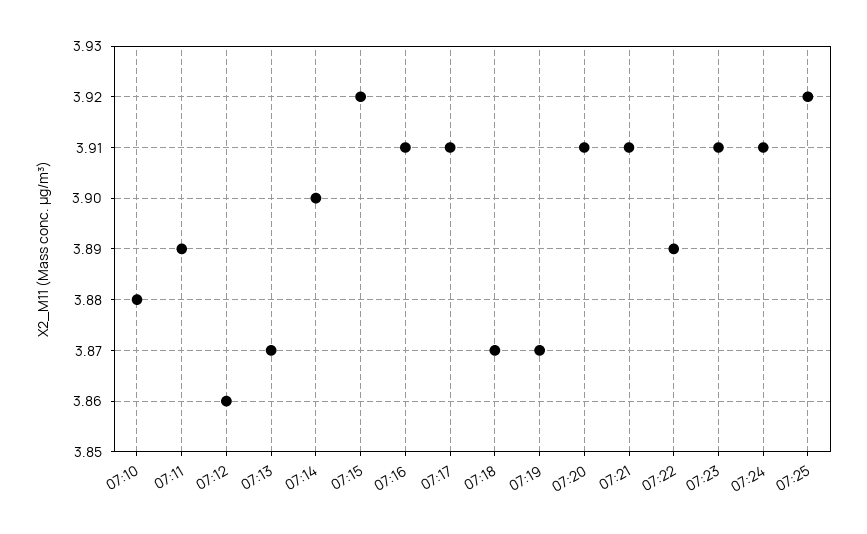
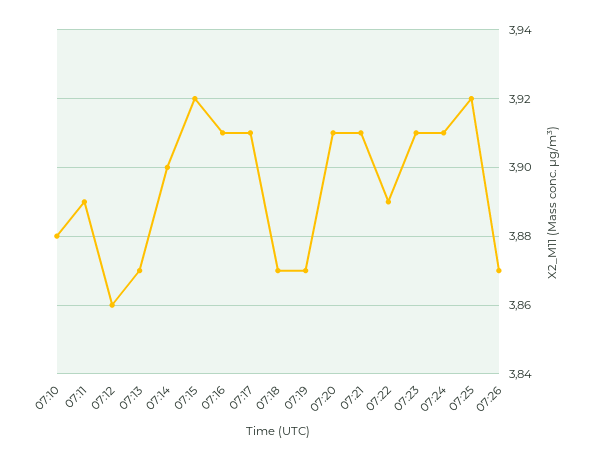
07:26: none -> 3.87

